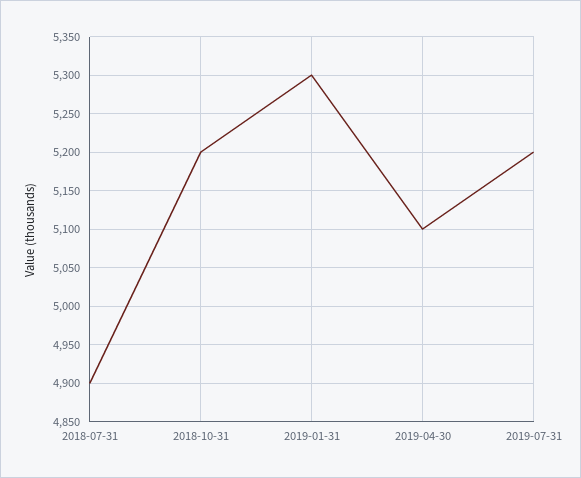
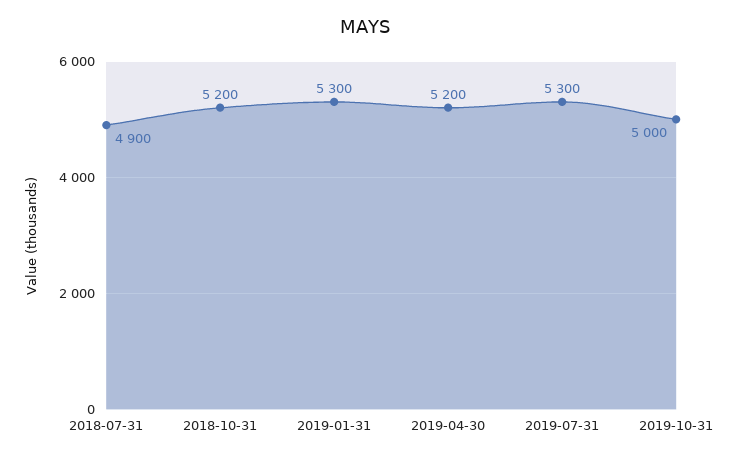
2019-04-30: 5100 -> 5200
2019-07-31: 5200 -> 5300
2019-10-31: none -> 5000

